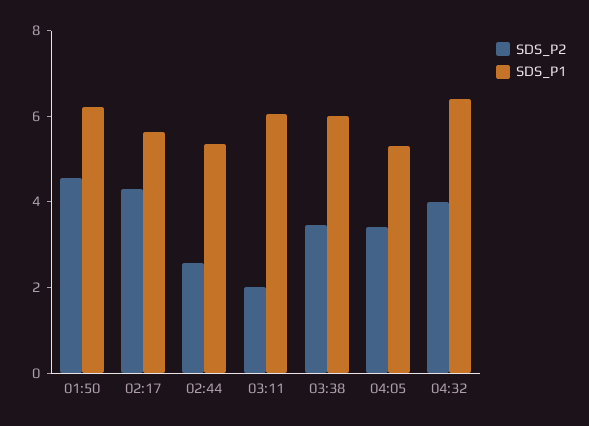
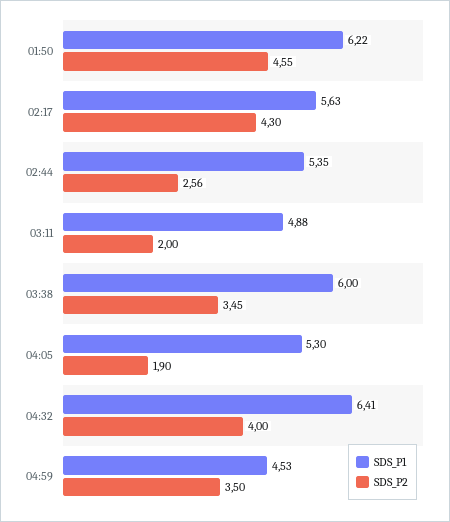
SDS_P1, 03:11: 6 -> 4.88
SDS_P2, 04:05: 3.5 -> 1.9
SDS_P1, 04:59: none -> 4.53
SDS_P2, 04:59: none -> 3.5

